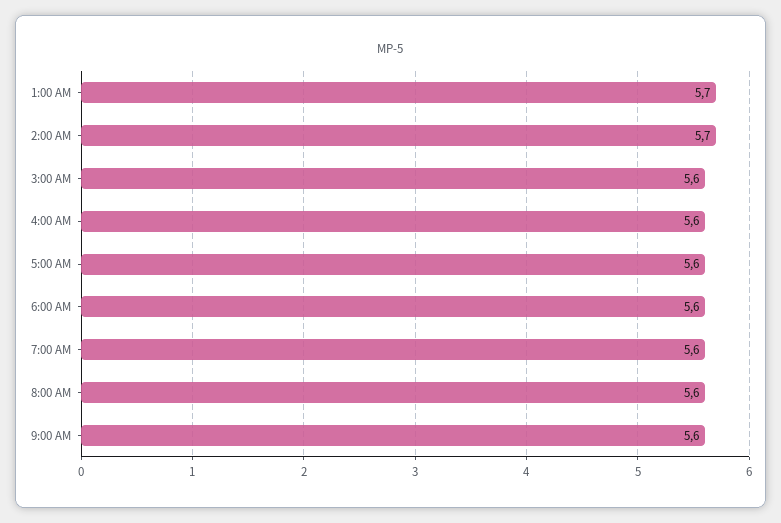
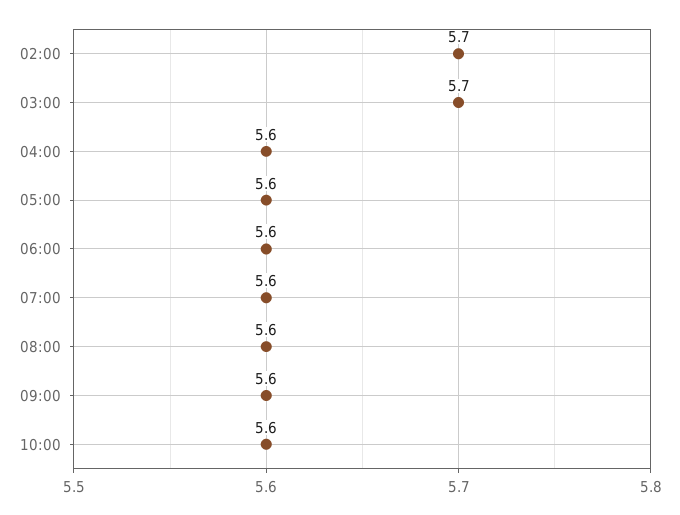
1:00 AM: 5.7 -> none
3:00 AM: 5.6 -> 5.7
10:00: none -> 5.6

